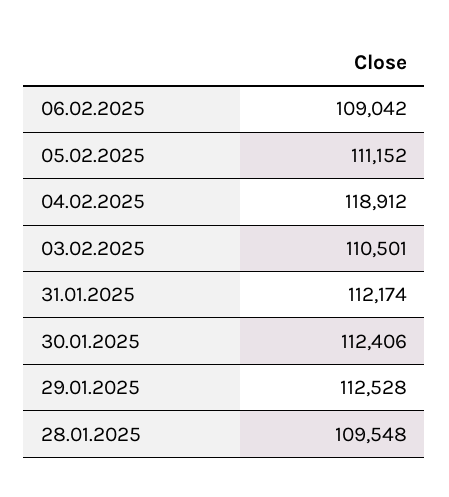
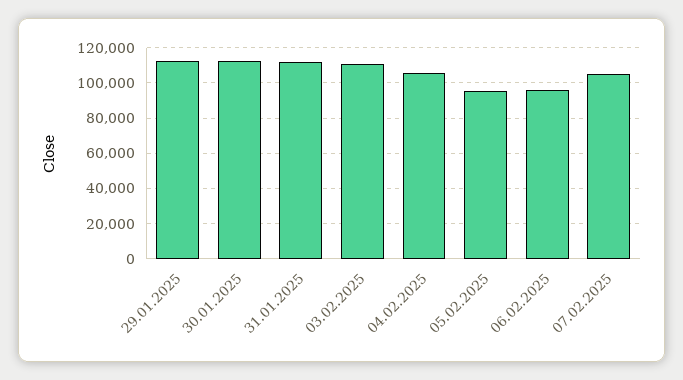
06.02.2025: 109042 -> 95000
05.02.2025: 111152 -> 95000
04.02.2025: 118912 -> 105000
28.01.2025: 109548 -> none
07.02.2025: none -> 105000

